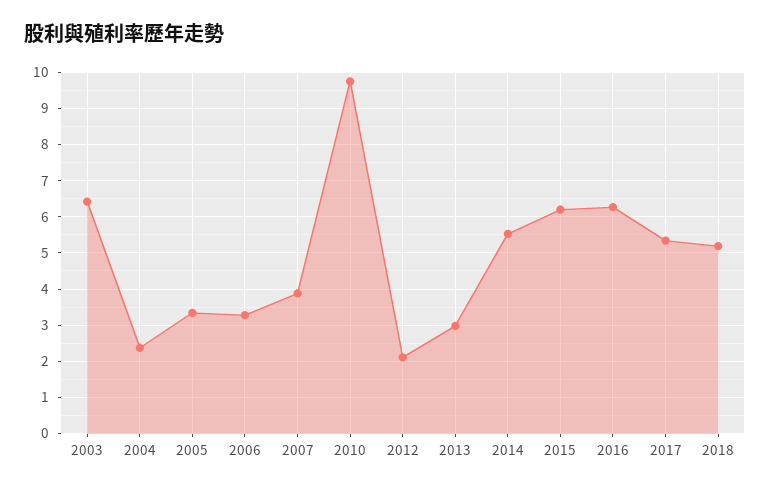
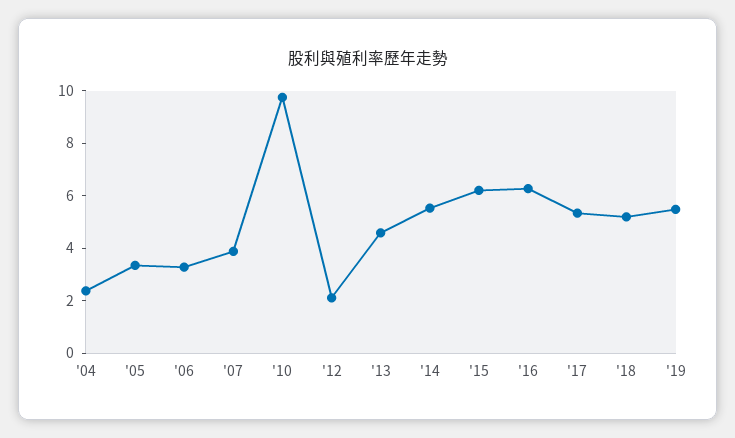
2003: 6.4 -> none
2013: 3 -> 4.5
'19: none -> 5.5

